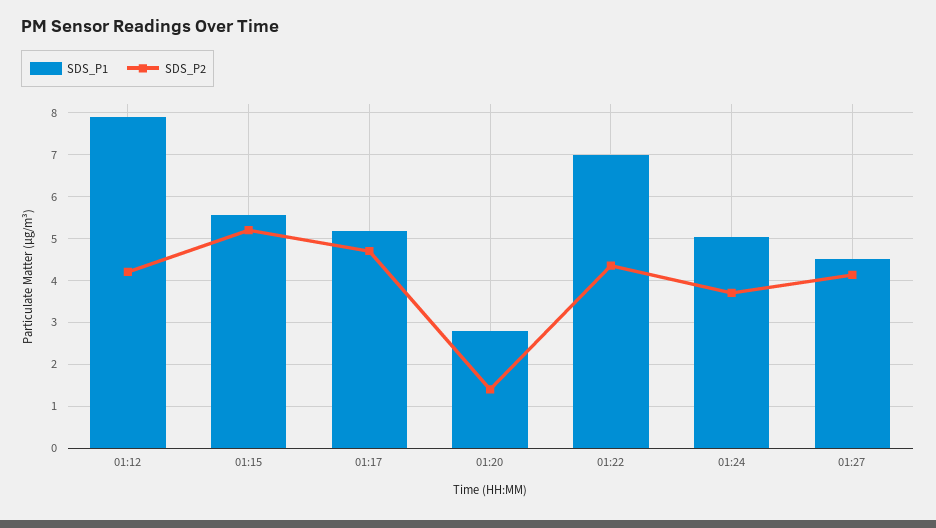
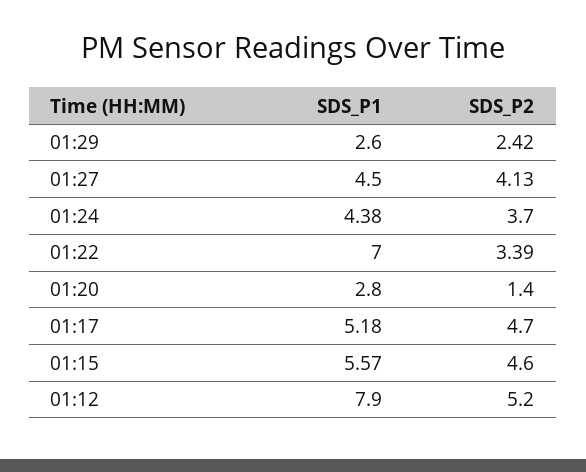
SDS_P2, 01:12: 4.2 -> 5.2
SDS_P2, 01:15: 5.2 -> 4.6
SDS_P2, 01:22: 4.4 -> 3.39
SDS_P1, 01:24: 5 -> 4.38
SDS_P1, 01:29: none -> 2.6
SDS_P2, 01:29: none -> 2.42

